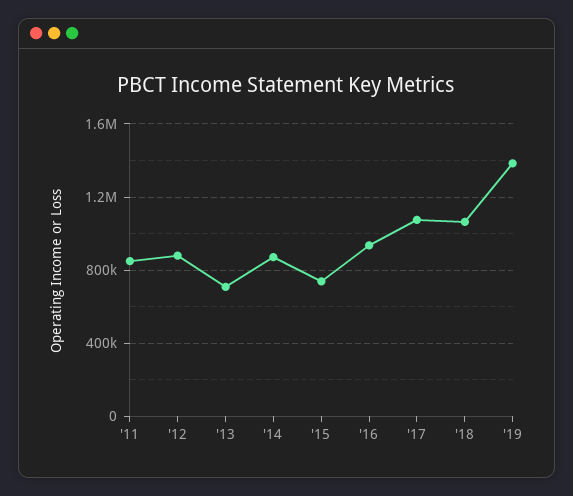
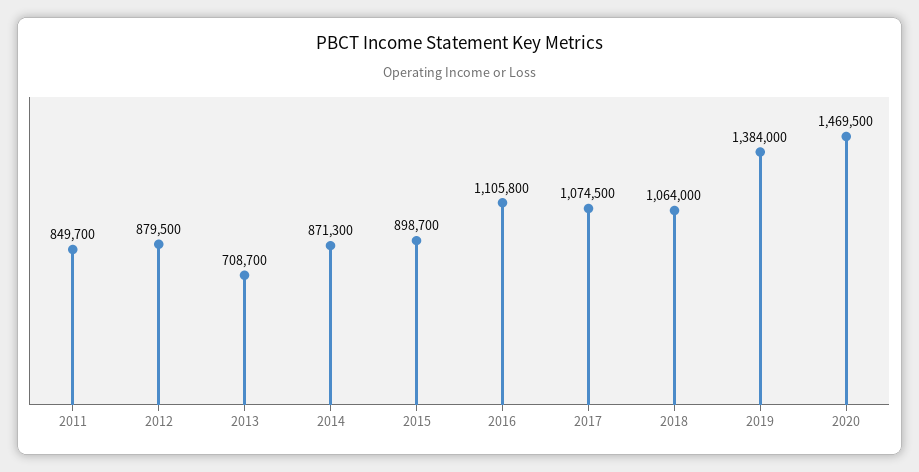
'15: 750000 -> 898700
'16: 950000 -> 1105800
2020: none -> 1469500

